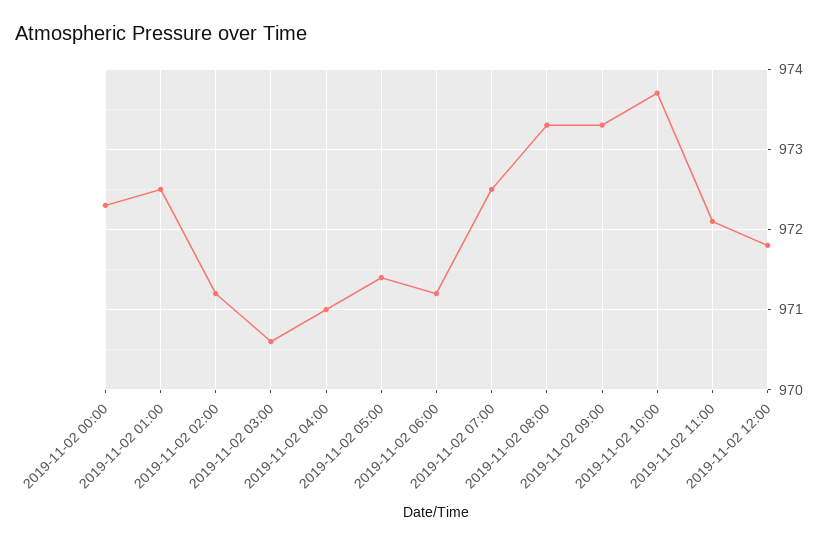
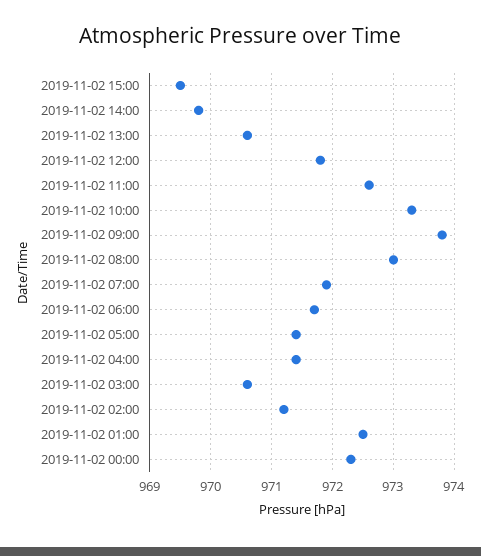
2019-11-02 04:00: 971 -> 971.4
2019-11-02 06:00: 971.2 -> 971.7
2019-11-02 07:00: 972.5 -> 971.9
2019-11-02 08:00: 973.3 -> 973
2019-11-02 09:00: 973.3 -> 973.8
2019-11-02 10:00: 973.7 -> 973.3
2019-11-02 11:00: 972.1 -> 972.6
2019-11-02 15:00: none -> 969.5
2019-11-02 14:00: none -> 969.8
2019-11-02 13:00: none -> 970.6

